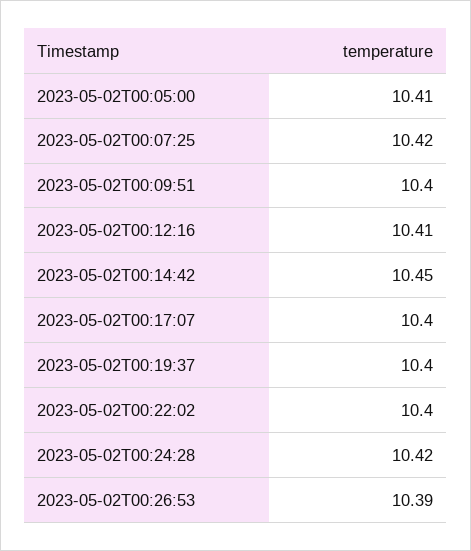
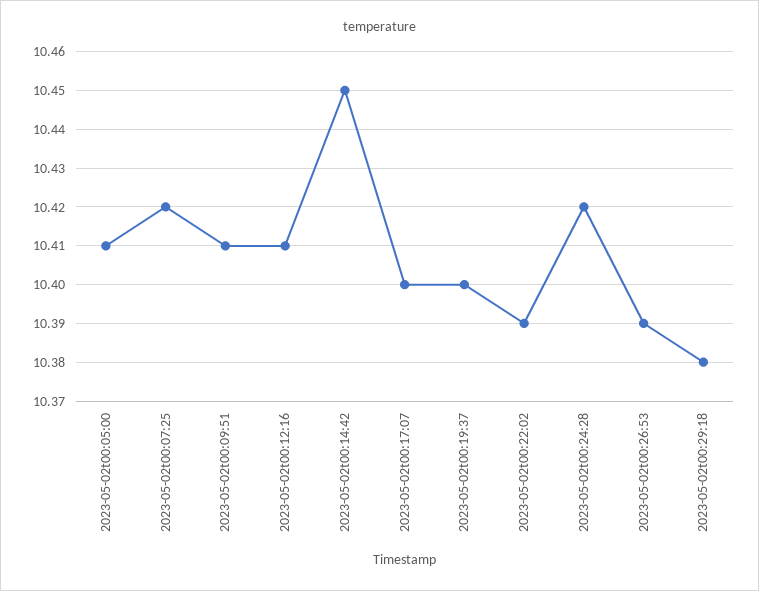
2023-05-02T00:09:51: 10.4 -> 10.41
2023-05-02T00:22:02: 10.4 -> 10.39
2023-05-02t00:29:18: none -> 10.38

